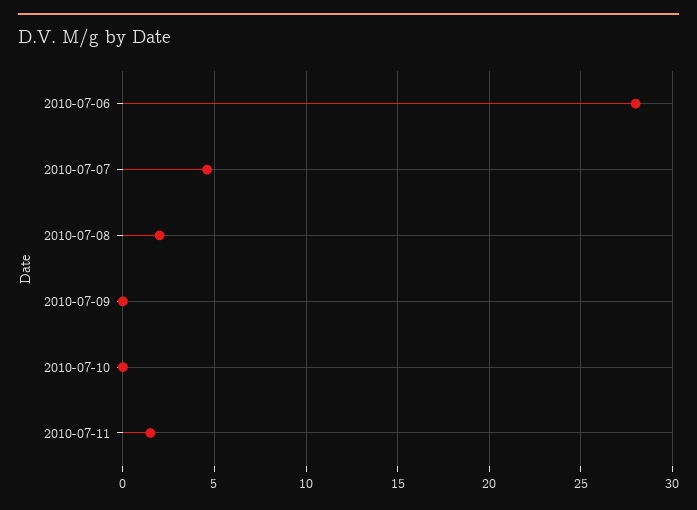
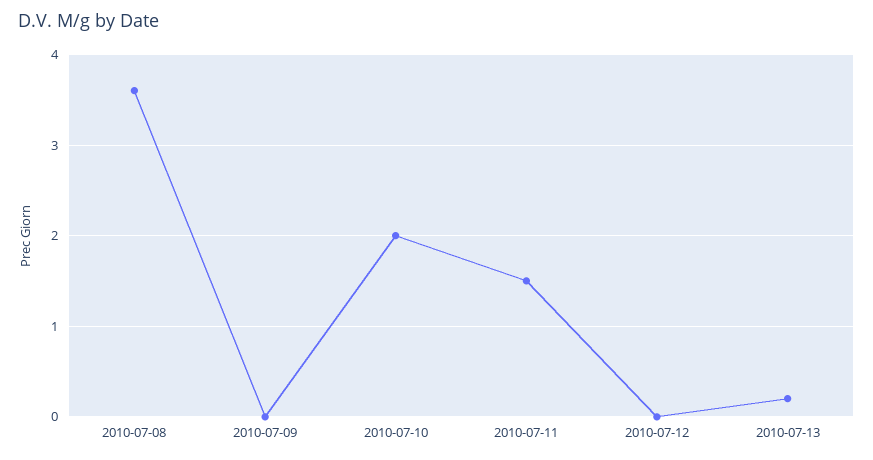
2010-07-06: 28 -> none
2010-07-07: 4.5 -> none
2010-07-08: 2 -> 3.6
2010-07-10: 0 -> 2
2010-07-12: none -> 0
2010-07-13: none -> 0.2

